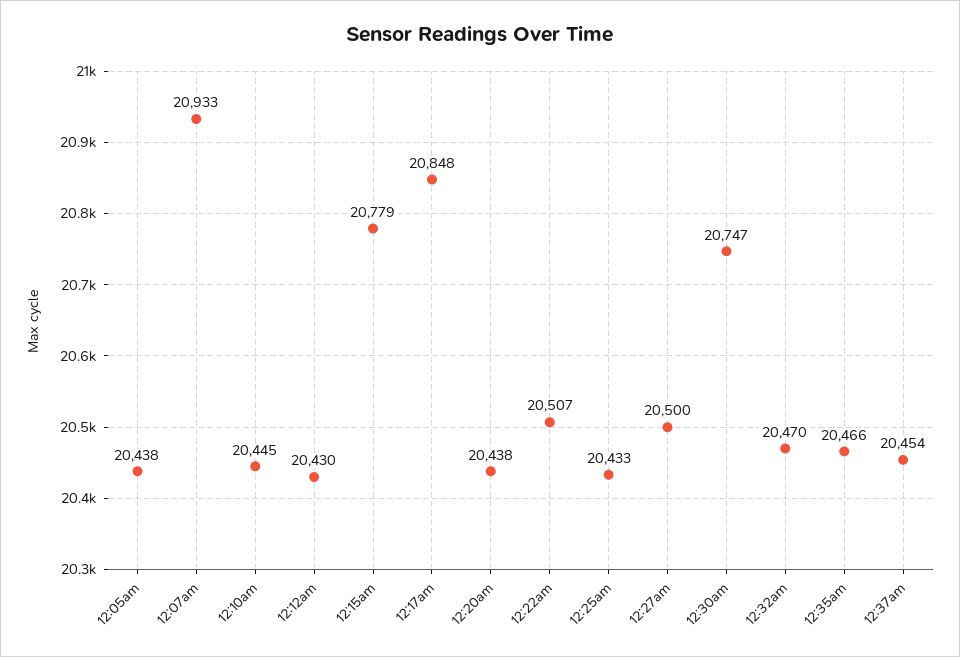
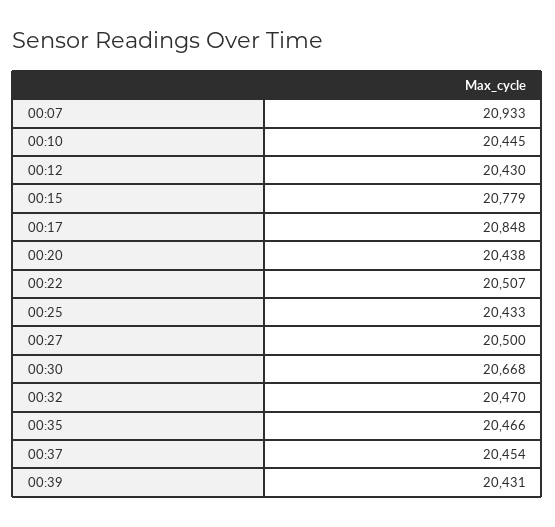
12:05am: 20438 -> none
12:30am: 20747 -> 20668
00:39: none -> 20431

